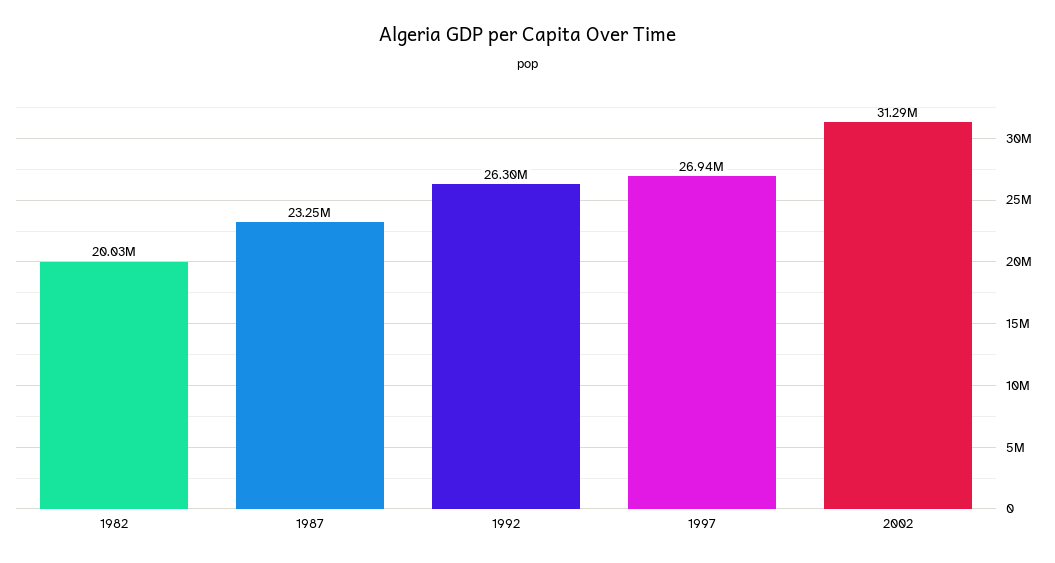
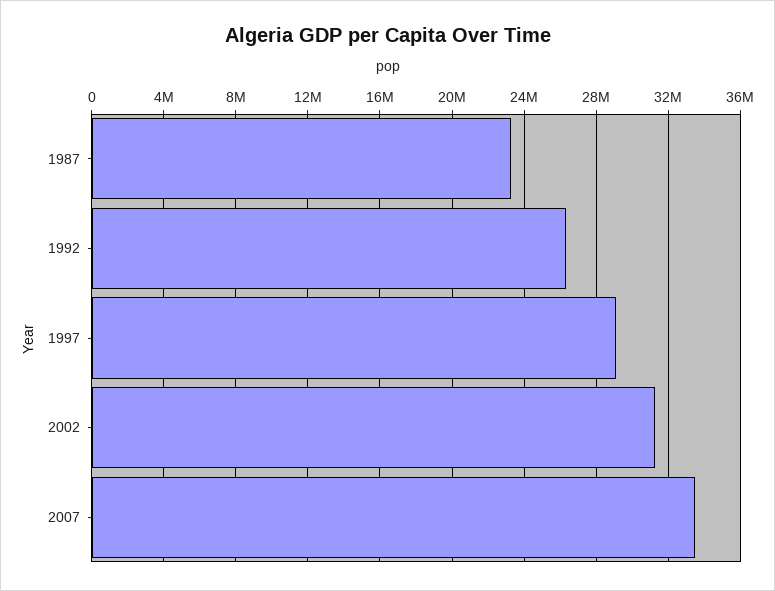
1982: 20030000 -> none
1997: 26940000 -> 29000000
2007: none -> 33500000

